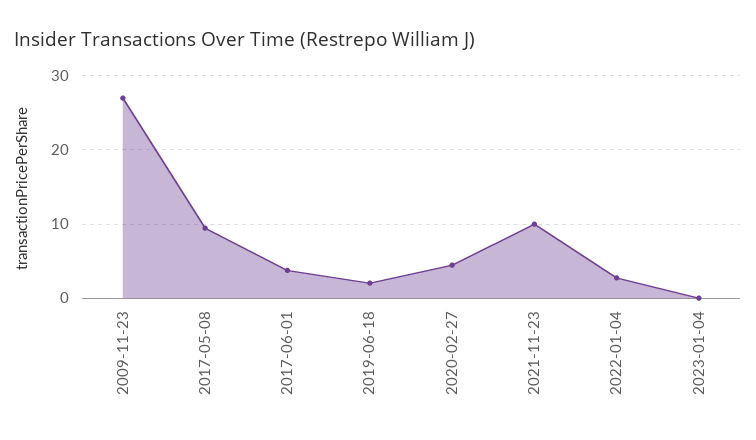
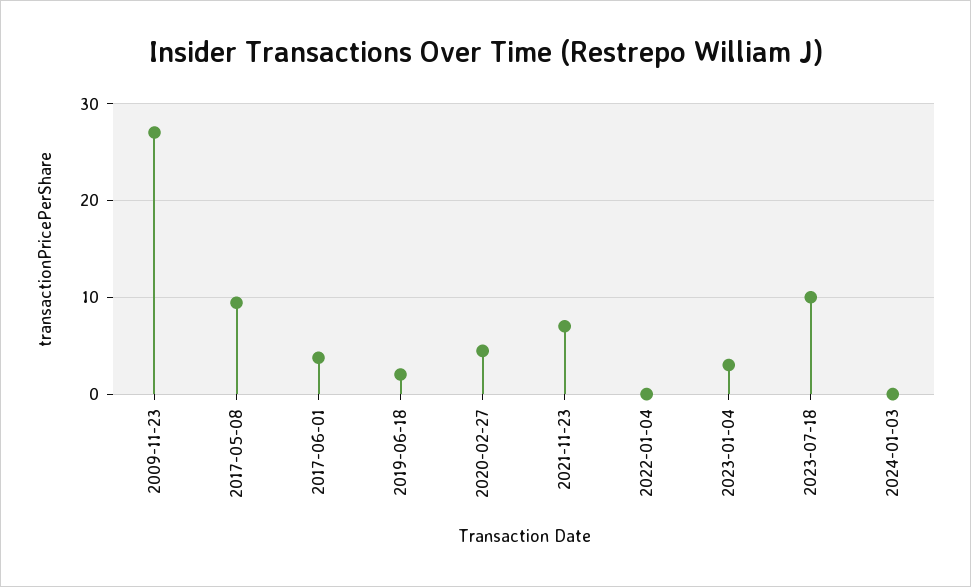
2021-11-23: 10 -> 7
2022-01-04: 3 -> 0
2023-01-04: 0 -> 3
2023-07-18: none -> 10
2024-01-03: none -> 0

